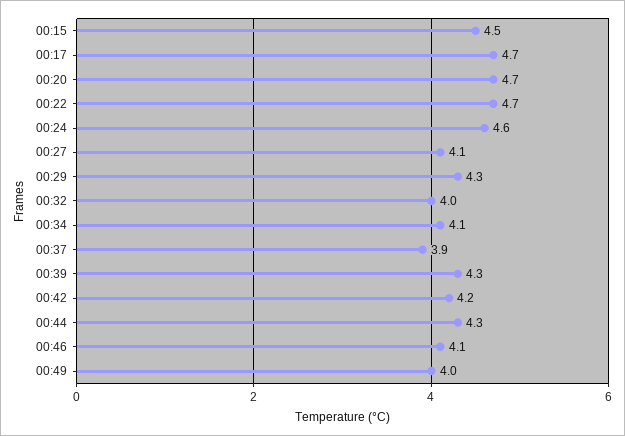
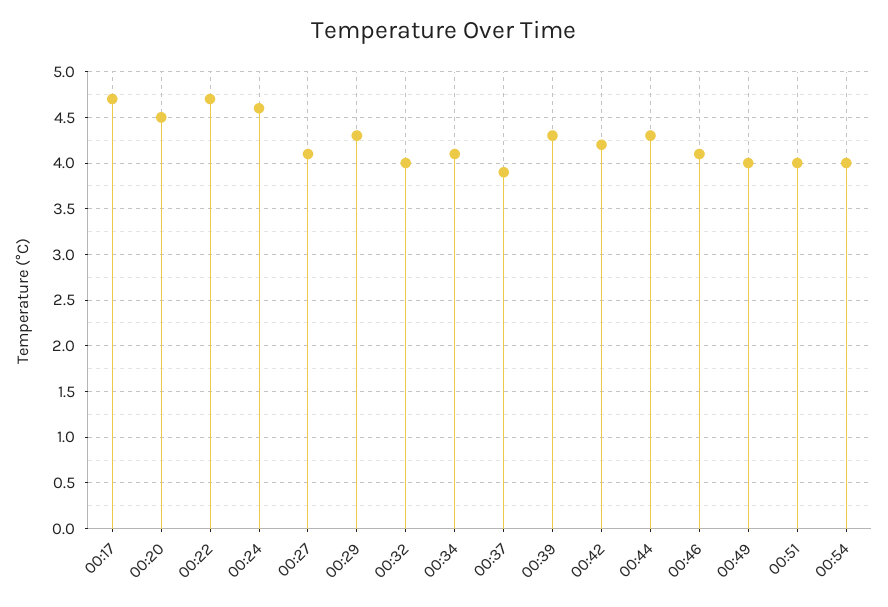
00:15: 4.5 -> none
00:20: 4.7 -> 4.5
00:51: none -> 4
00:54: none -> 4

